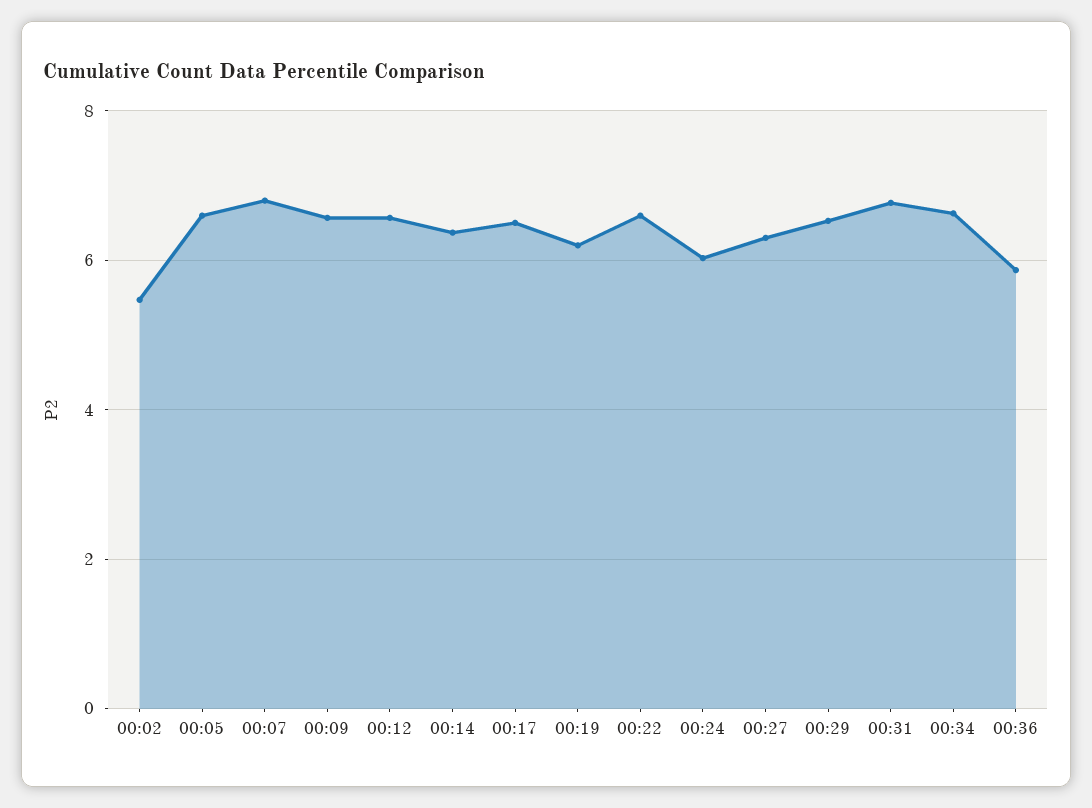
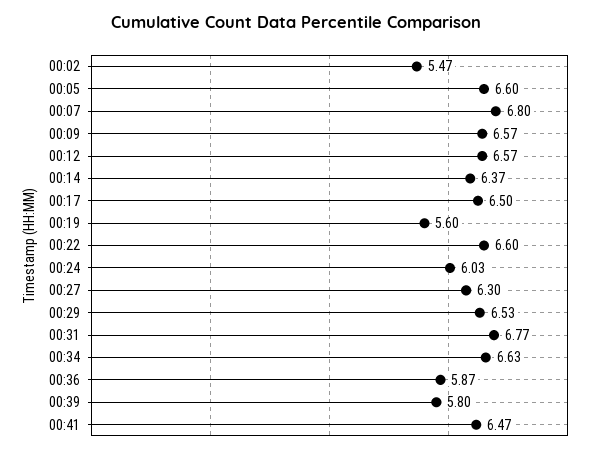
00:19: 6.2 -> 5.6
00:39: none -> 5.8
00:41: none -> 6.47

